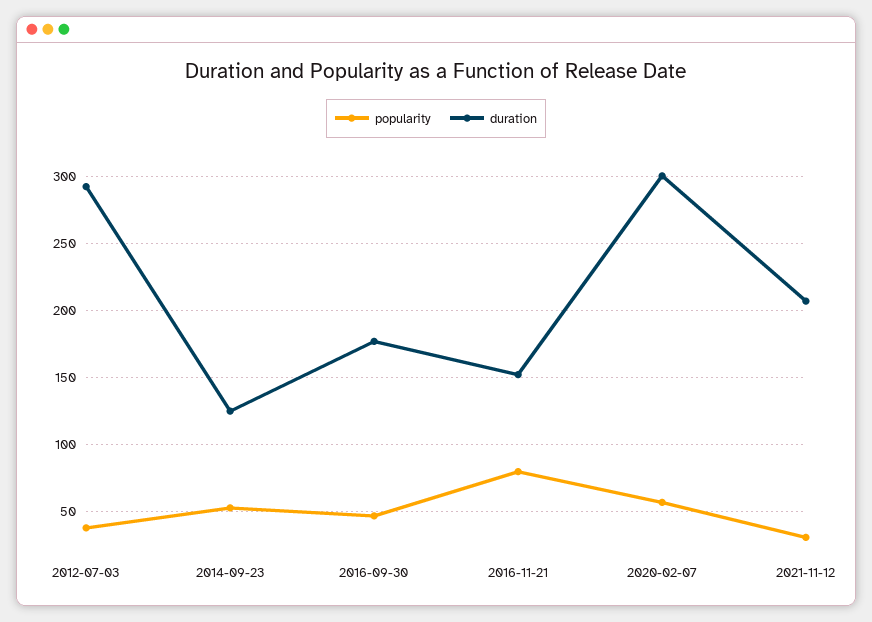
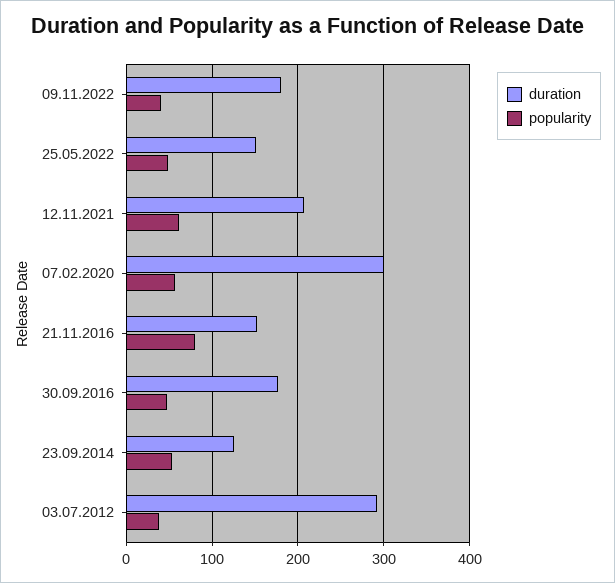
popularity, 2021-11-12: 30 -> 60
duration, 09.11.2022: none -> 180
popularity, 09.11.2022: none -> 40
duration, 25.05.2022: none -> 150
popularity, 25.05.2022: none -> 50

